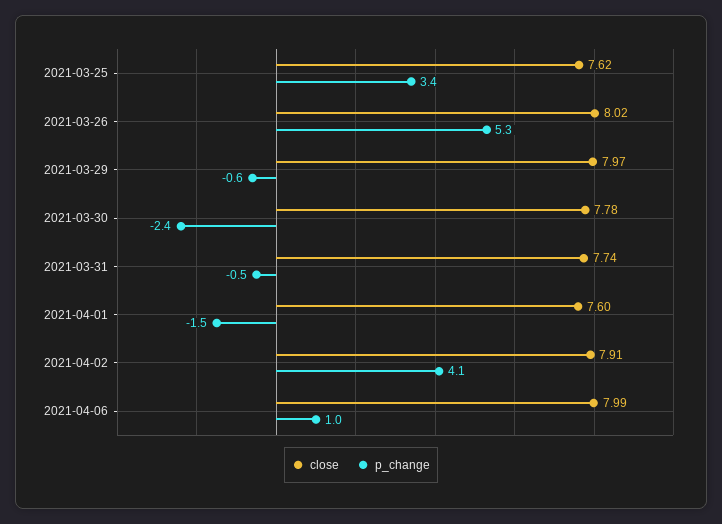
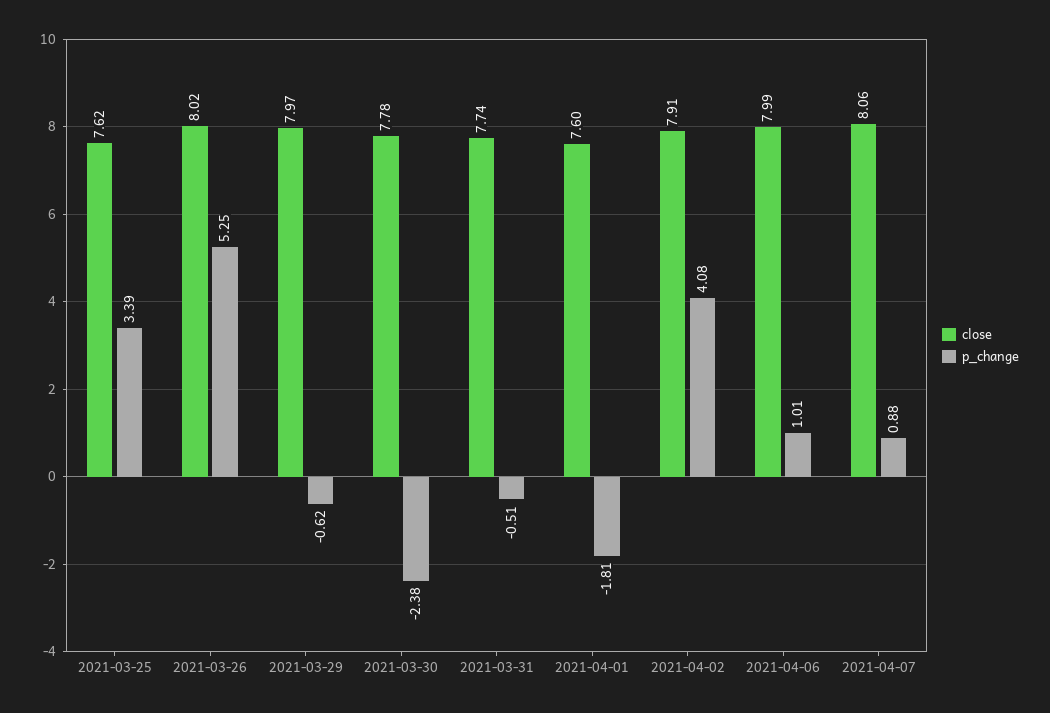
p_change, 2021-04-01: -1.5 -> -1.81
close, 2021-04-07: none -> 8.06
p_change, 2021-04-07: none -> 0.88

